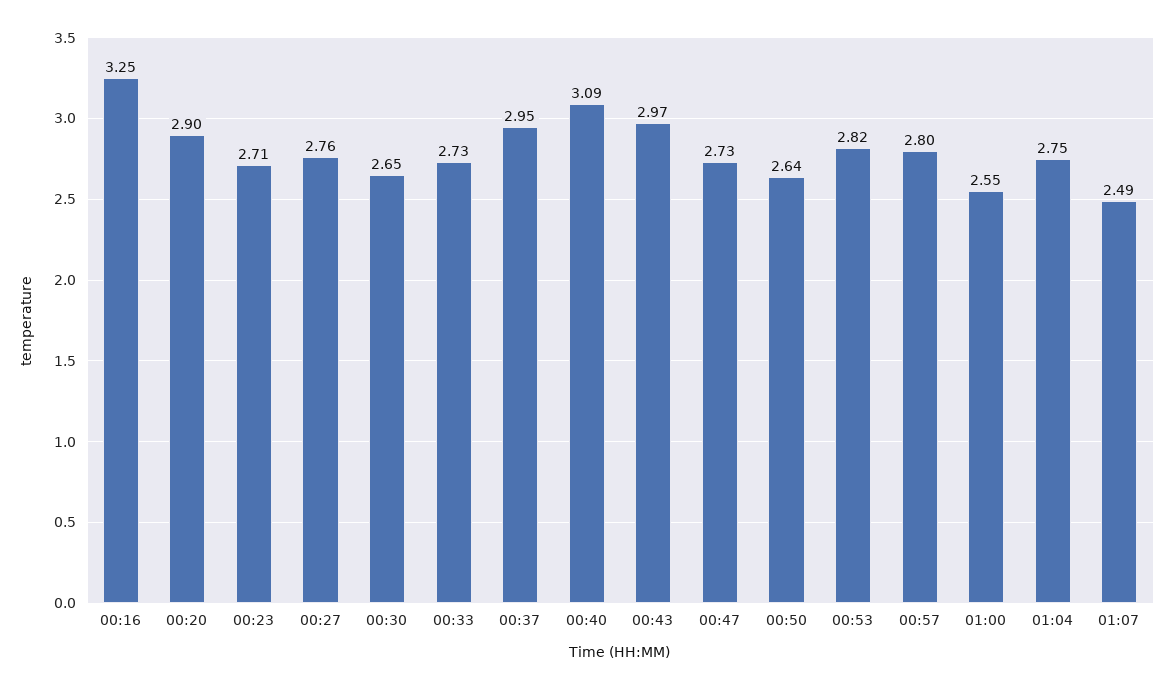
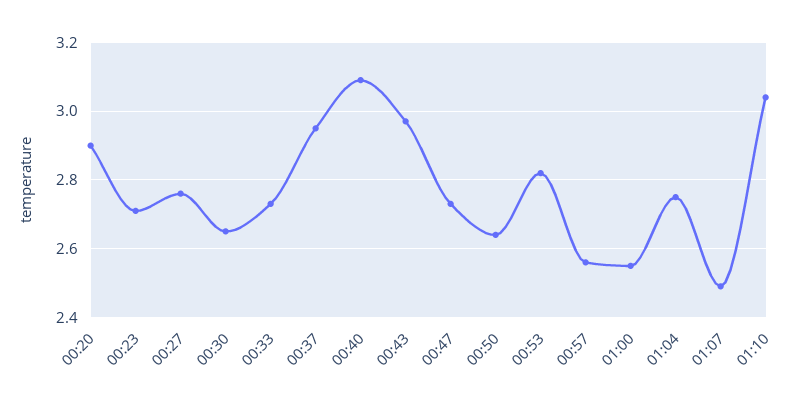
00:16: 3.25 -> none
00:57: 2.8 -> 2.55
01:10: none -> 3.05

